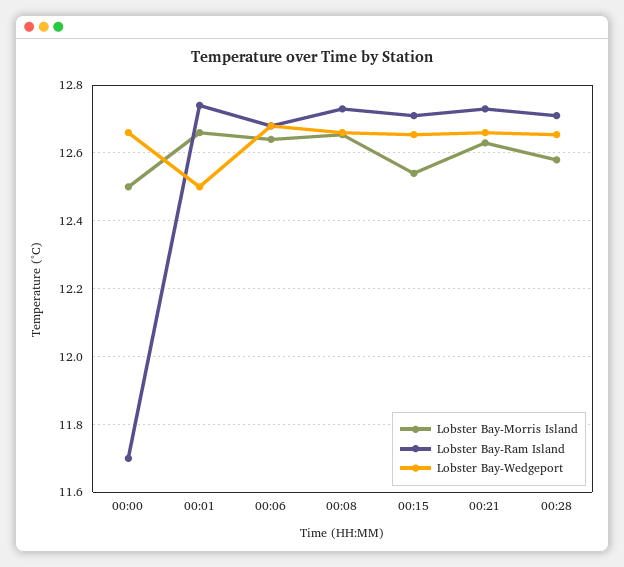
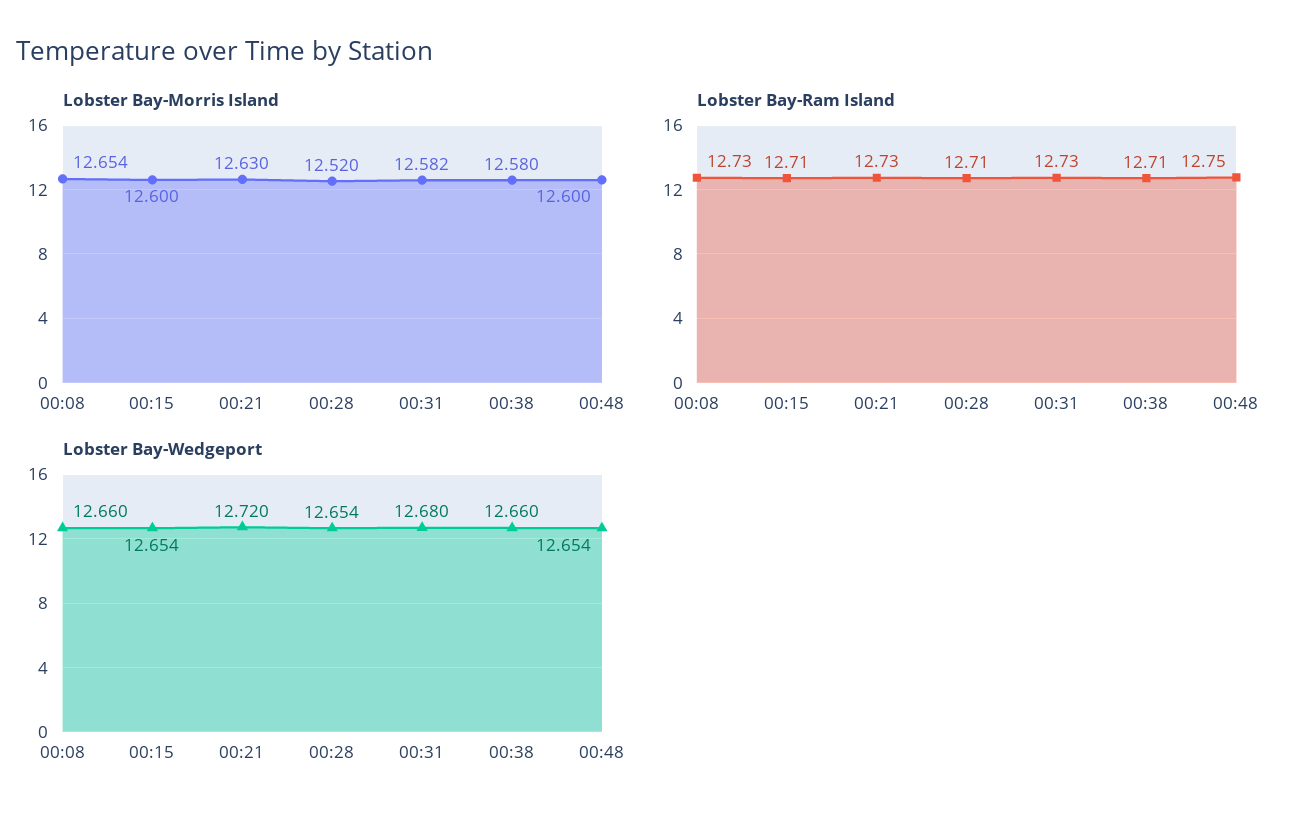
Lobster Bay-Morris Island, 00:00: 12.5 -> none
Lobster Bay-Ram Island, 00:00: 11.7 -> none
Lobster Bay-Wedgeport, 00:00: 12.66 -> none
Lobster Bay-Morris Island, 00:01: 12.66 -> none
Lobster Bay-Ram Island, 00:01: 12.74 -> none
Lobster Bay-Wedgeport, 00:01: 12.5 -> none
Lobster Bay-Morris Island, 00:06: 12.64 -> none
Lobster Bay-Ram Island, 00:06: 12.68 -> none
Lobster Bay-Wedgeport, 00:06: 12.68 -> none
Lobster Bay-Morris Island, 00:15: 12.54 -> 12.6
Lobster Bay-Wedgeport, 00:21: 12.66 -> 12.72
Lobster Bay-Morris Island, 00:28: 12.58 -> 12.52
Lobster Bay-Morris Island, 00:31: none -> 12.582
Lobster Bay-Morris Island, 00:38: none -> 12.58
Lobster Bay-Morris Island, 00:48: none -> 12.6
Lobster Bay-Ram Island, 00:31: none -> 12.73
Lobster Bay-Ram Island, 00:38: none -> 12.71
Lobster Bay-Ram Island, 00:48: none -> 12.75
Lobster Bay-Wedgeport, 00:31: none -> 12.68
Lobster Bay-Wedgeport, 00:38: none -> 12.66
Lobster Bay-Wedgeport, 00:48: none -> 12.654

